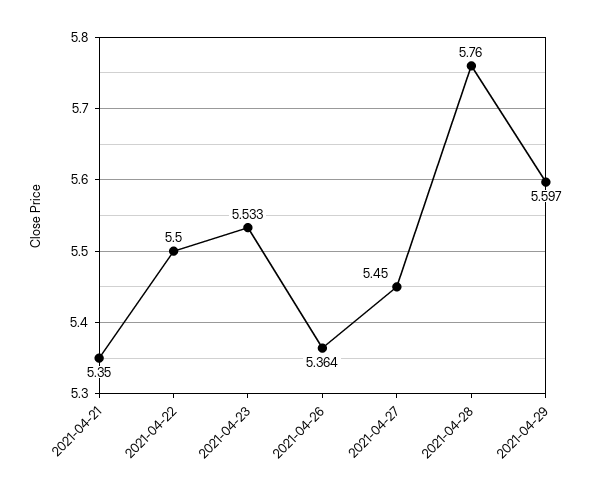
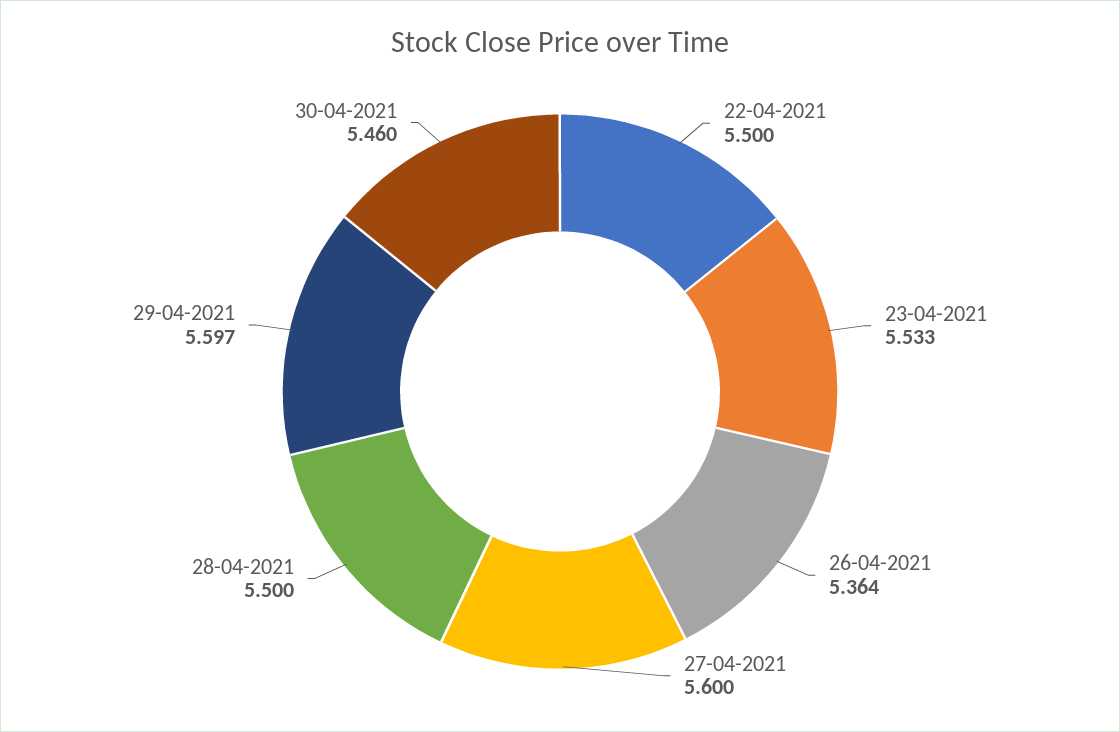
2021-04-21: 5.35 -> none
2021-04-27: 5.45 -> 5.6
2021-04-28: 5.76 -> 5.5
30-04-2021: none -> 5.46

